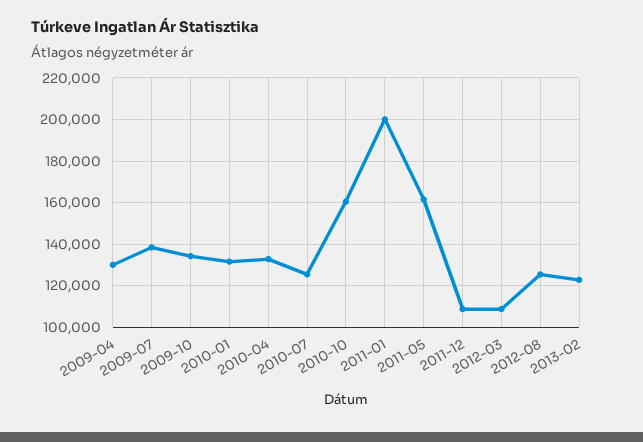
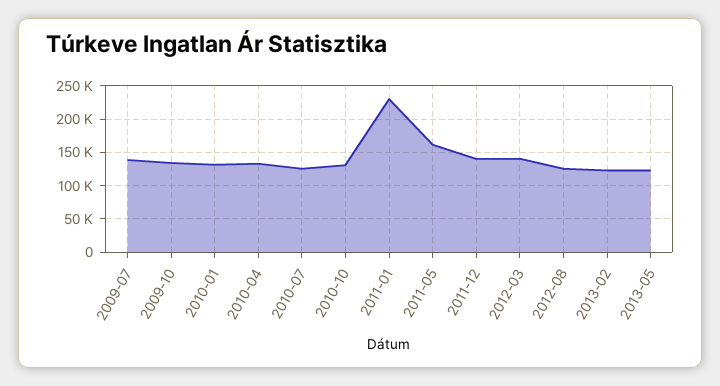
2009-04: 130000 -> none
2010-10: 160000 -> 130000
2011-01: 200000 -> 230000
2011-12: 110000 -> 140000
2012-03: 110000 -> 140000
2013-05: none -> 120000

